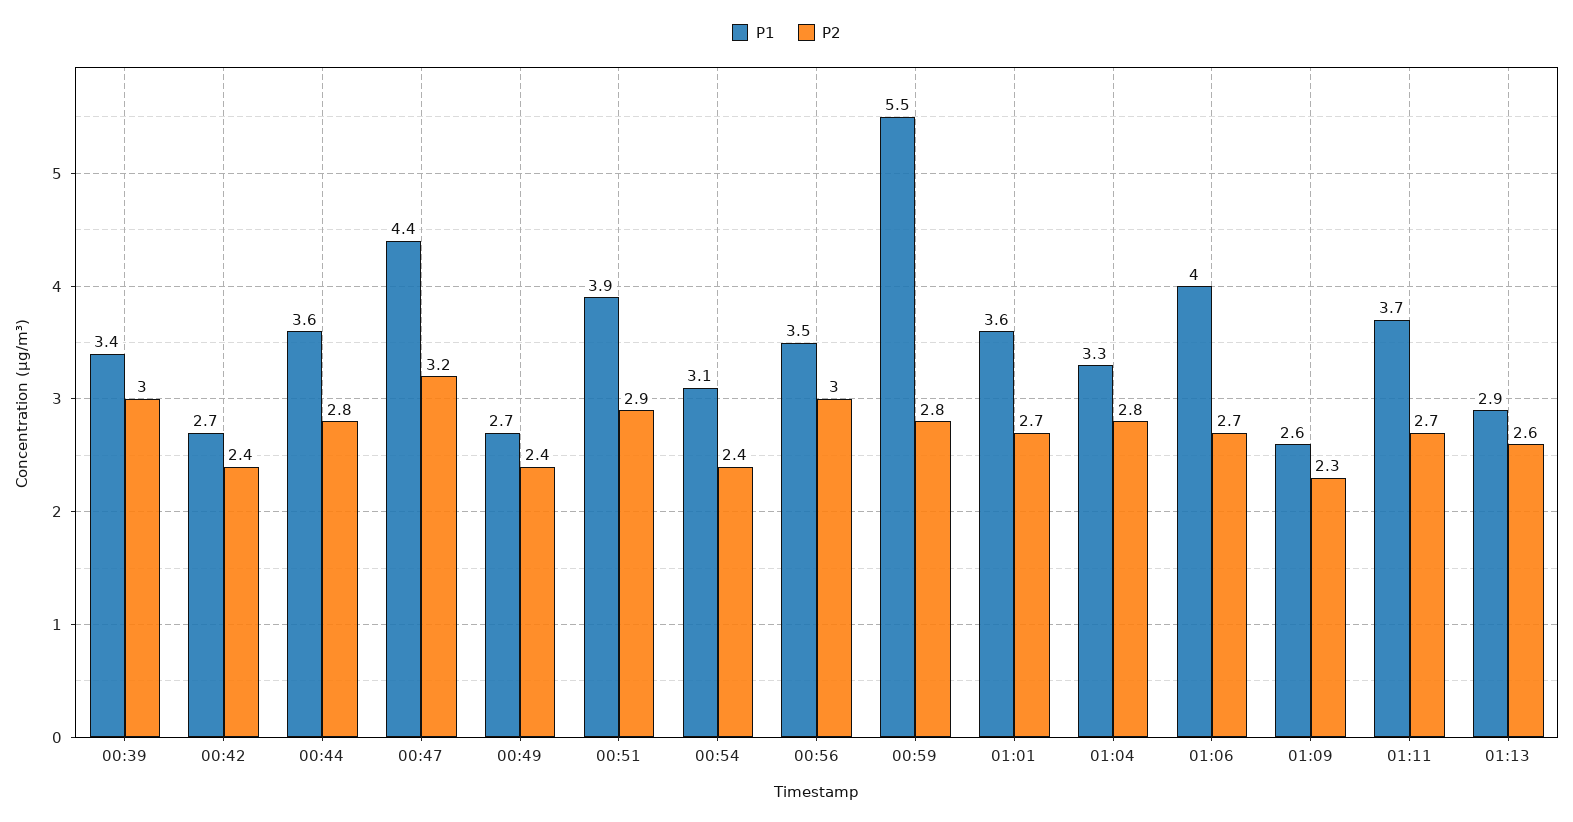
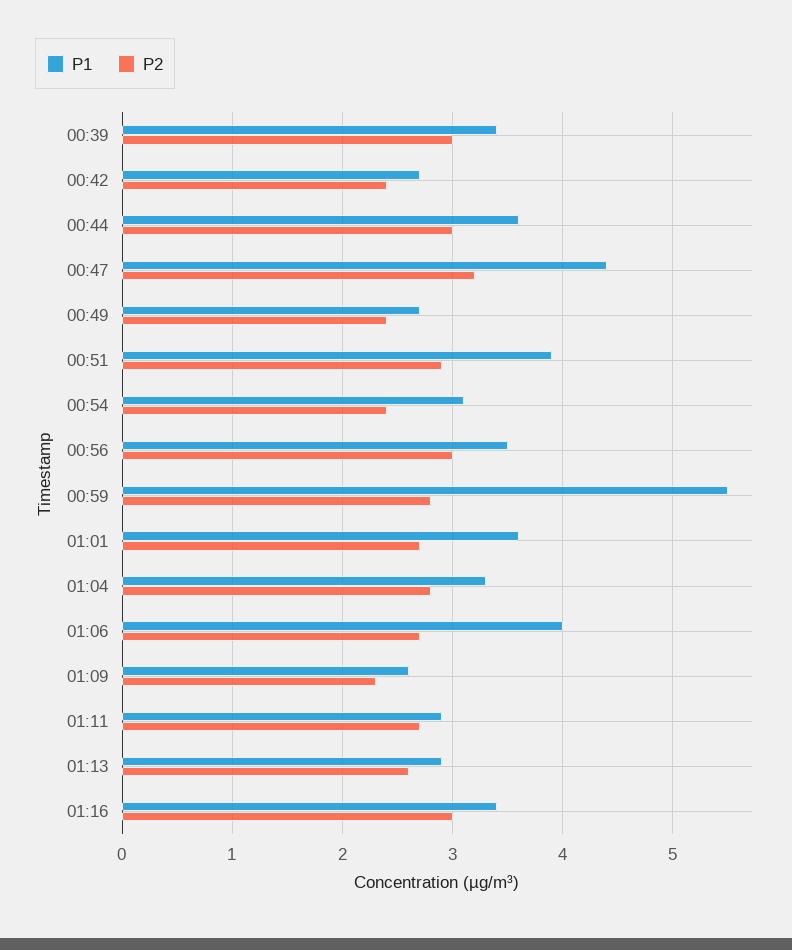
P2, 00:44: 2.8 -> 3
P1, 01:11: 3.7 -> 2.9
P1, 01:16: none -> 3.4
P2, 01:16: none -> 3

